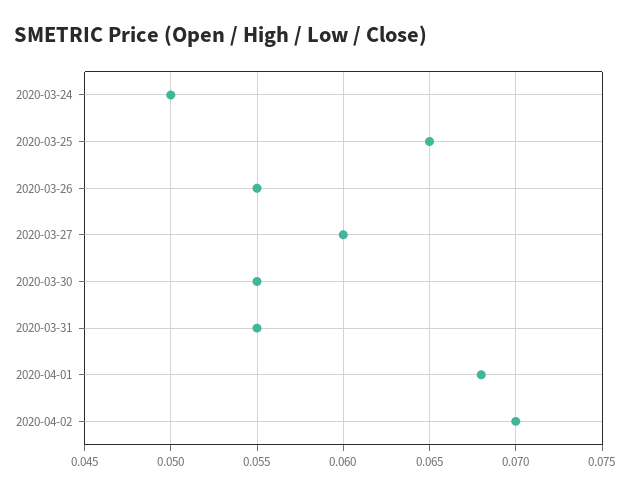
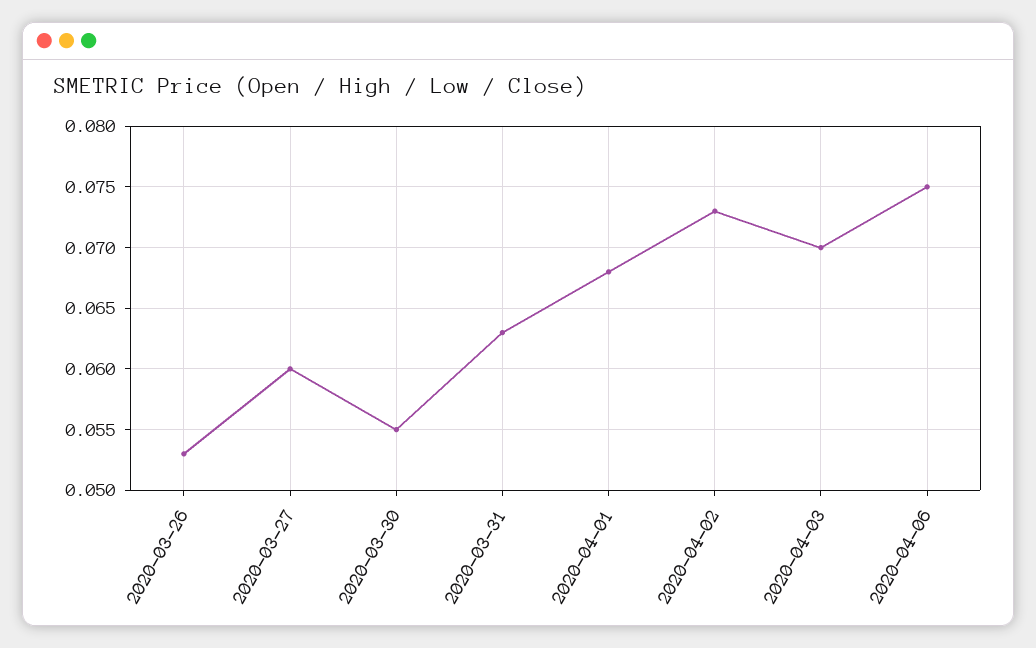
2020-03-24: 0.05 -> none
2020-03-25: 0.065 -> none
2020-03-26: 0.055 -> 0.053
2020-03-31: 0.055 -> 0.063
2020-04-02: 0.07 -> 0.073
2020-04-03: none -> 0.07
2020-04-06: none -> 0.075

